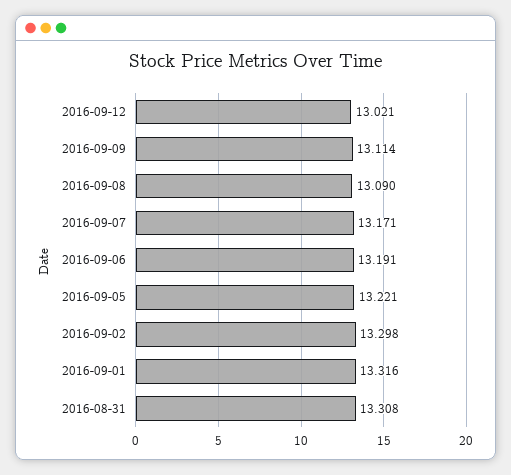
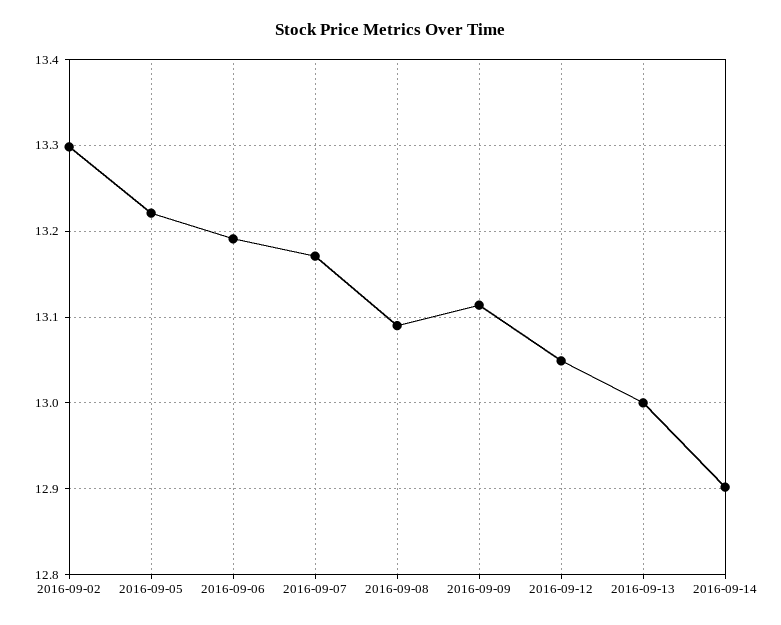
2016-09-12: 13.021 -> 13.05
2016-09-01: 13.316 -> none
2016-08-31: 13.308 -> none
2016-09-13: none -> 13
2016-09-14: none -> 12.9

